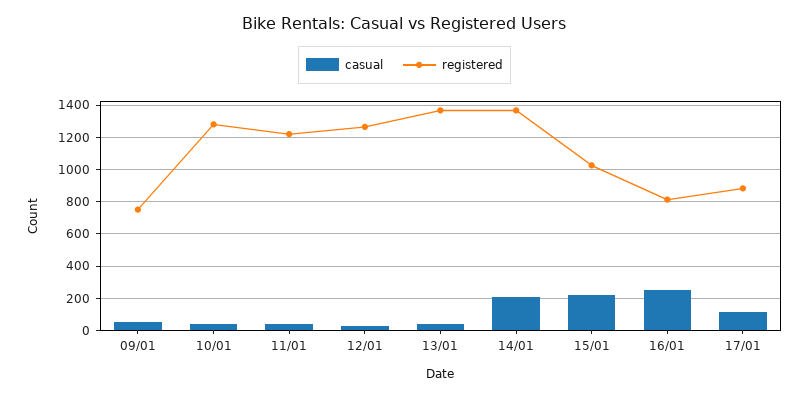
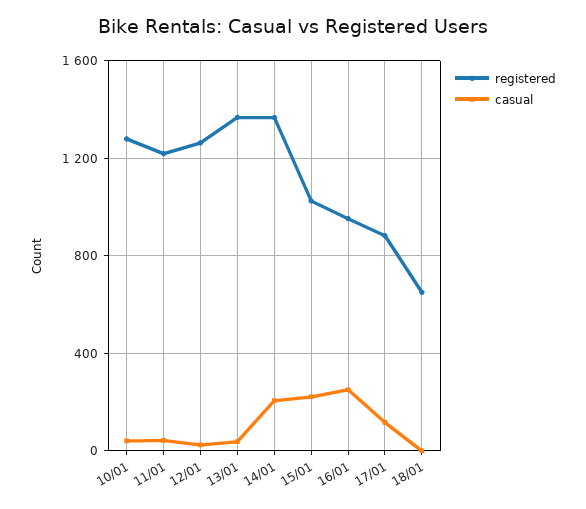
casual, 09/01: 50 -> none
registered, 09/01: 750 -> none
registered, 16/01: 800 -> 950
registered, 18/01: none -> 650
casual, 18/01: none -> 0

